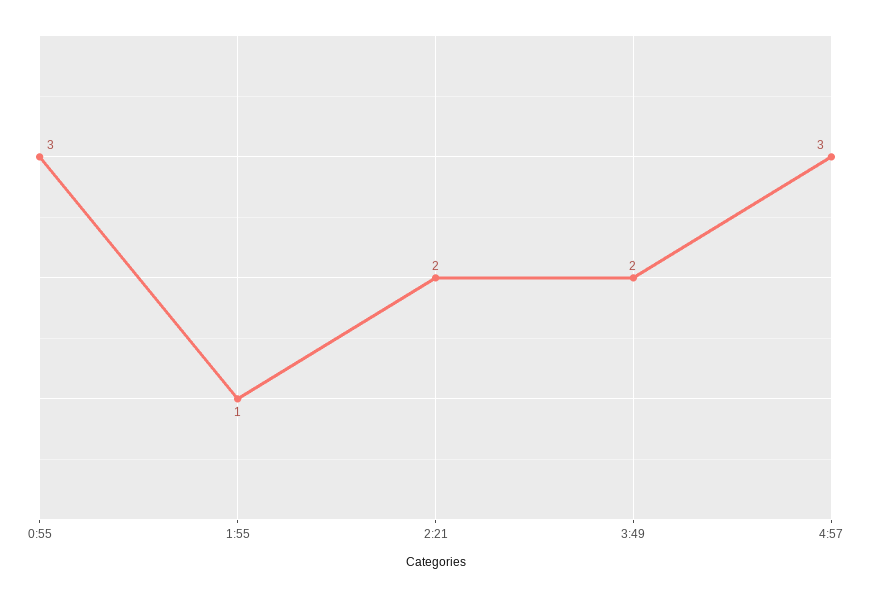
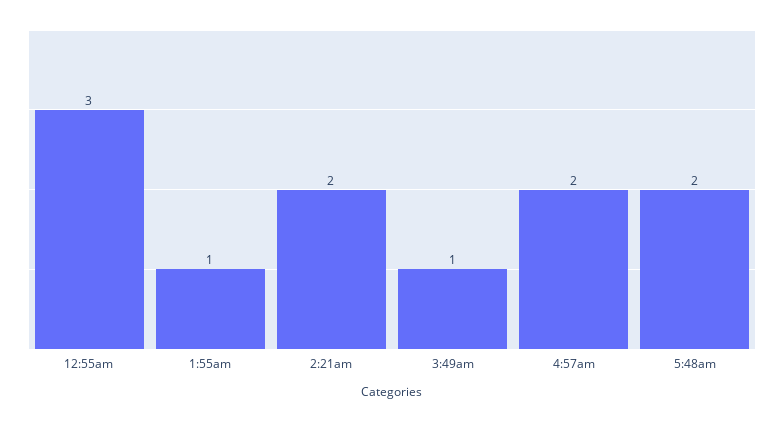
3:49: 2 -> 1
4:57: 3 -> 2
5:48am: none -> 2

